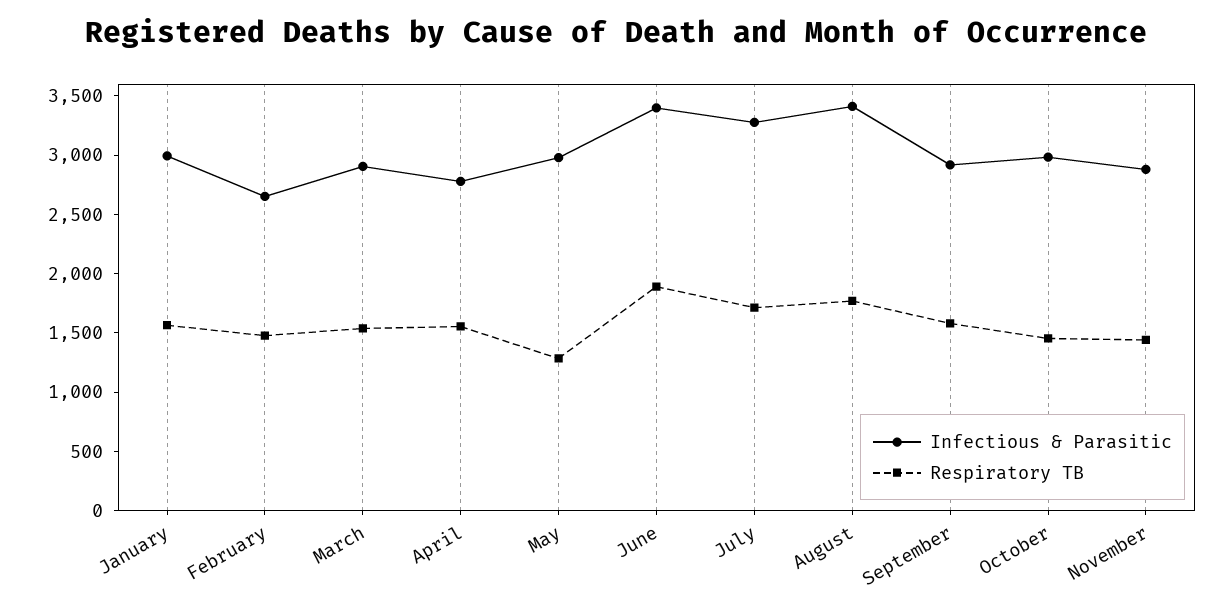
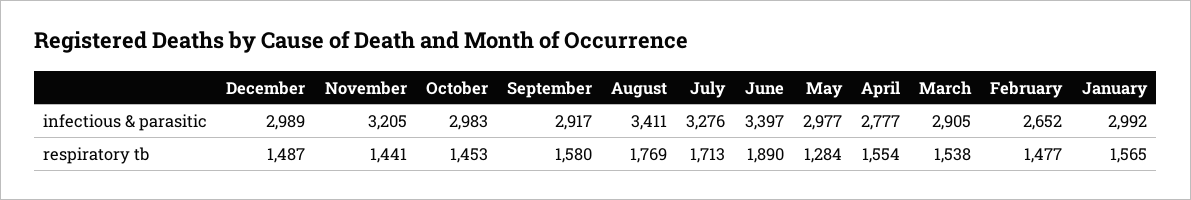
Infectious & Parasitic, November: 2900 -> 3205
Infectious & Parasitic, December: none -> 2989
Respiratory TB, December: none -> 1487

